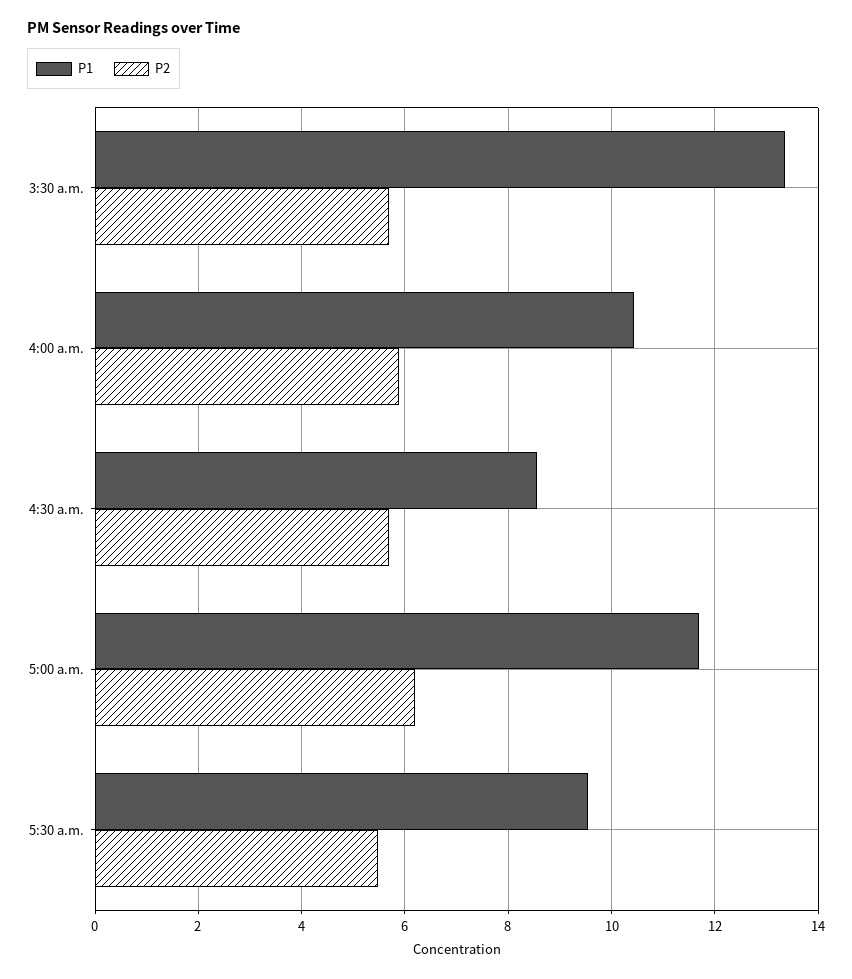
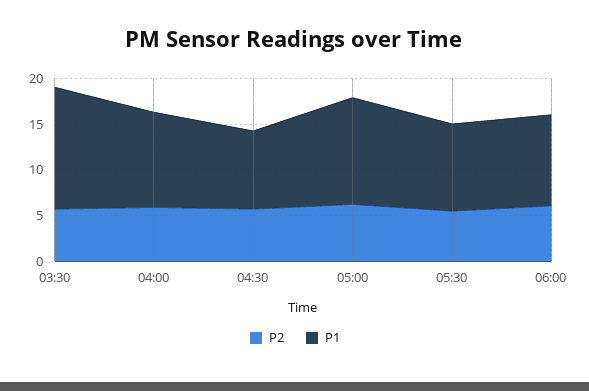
P2, 06:00: none -> 6
P1, 06:00: none -> 10

